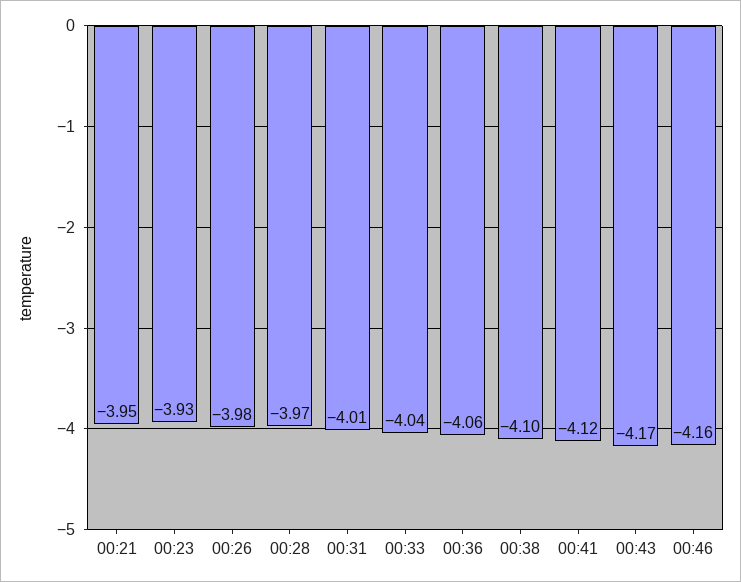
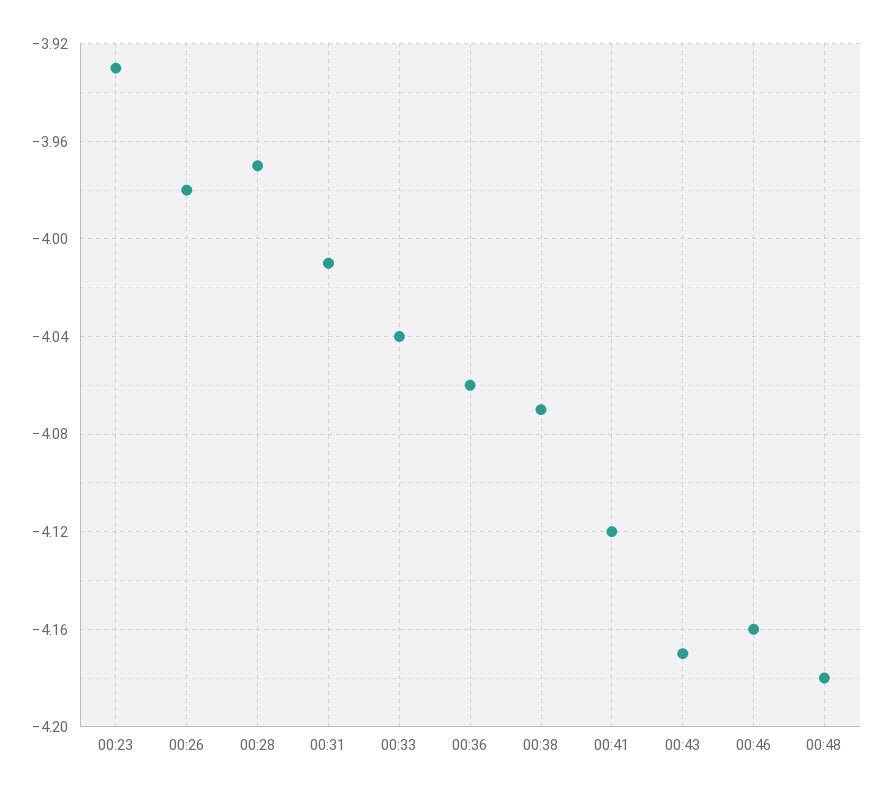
00:21: -3.95 -> none
00:38: -4.1 -> -4.07
00:48: none -> -4.18

